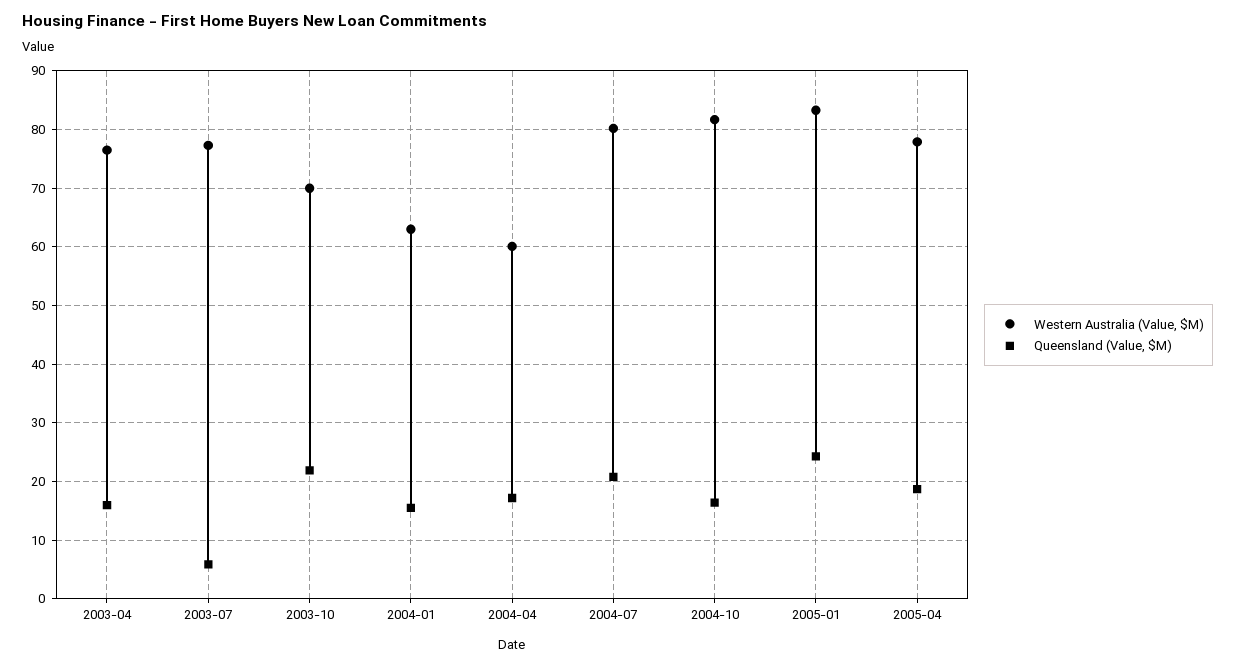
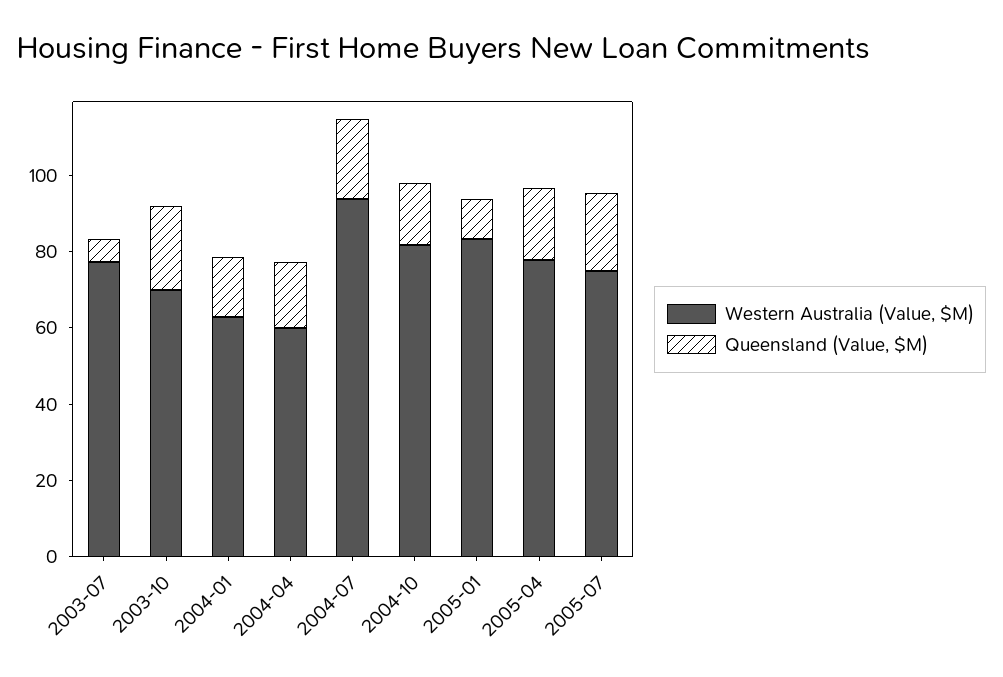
Western Australia (Value, $M), 2003-04: 76 -> none
Queensland (Value, $M), 2003-04: 16 -> none
Western Australia (Value, $M), 2004-07: 80 -> 95
Queensland (Value, $M), 2005-01: 24 -> 10
Western Australia (Value, $M), 2005-07: none -> 75
Queensland (Value, $M), 2005-07: none -> 20

